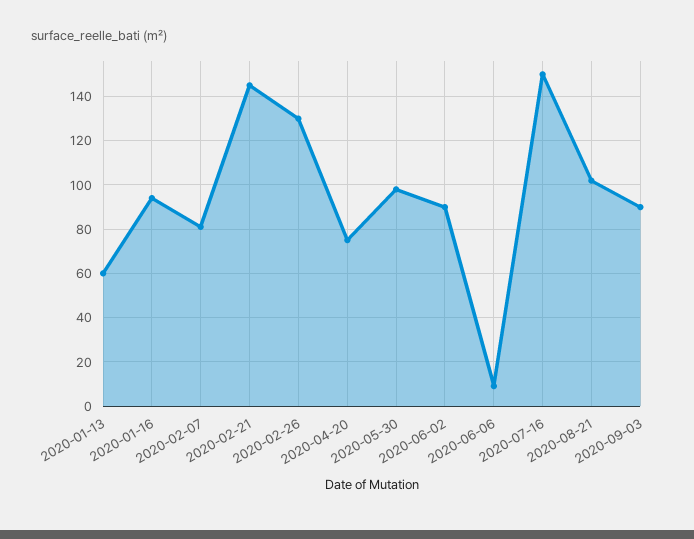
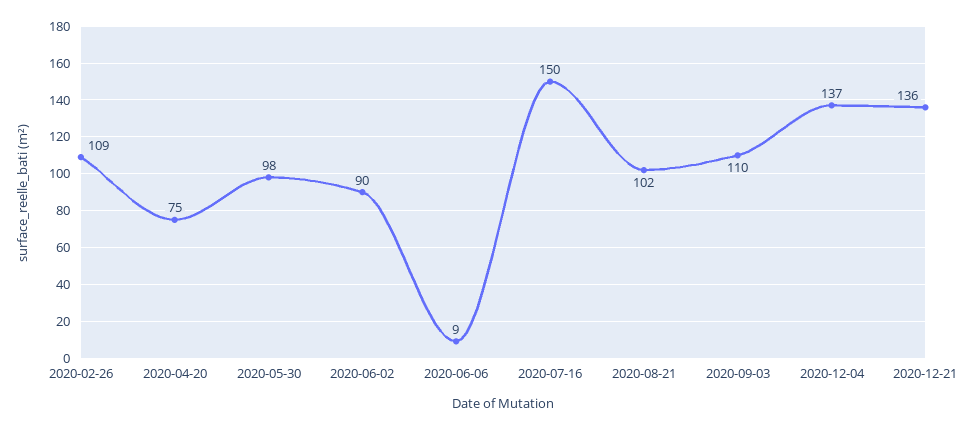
2020-01-13: 60 -> none
2020-01-16: 95 -> none
2020-02-07: 80 -> none
2020-02-21: 145 -> none
2020-02-26: 130 -> 109
2020-09-03: 90 -> 110
2020-12-04: none -> 137
2020-12-21: none -> 136

